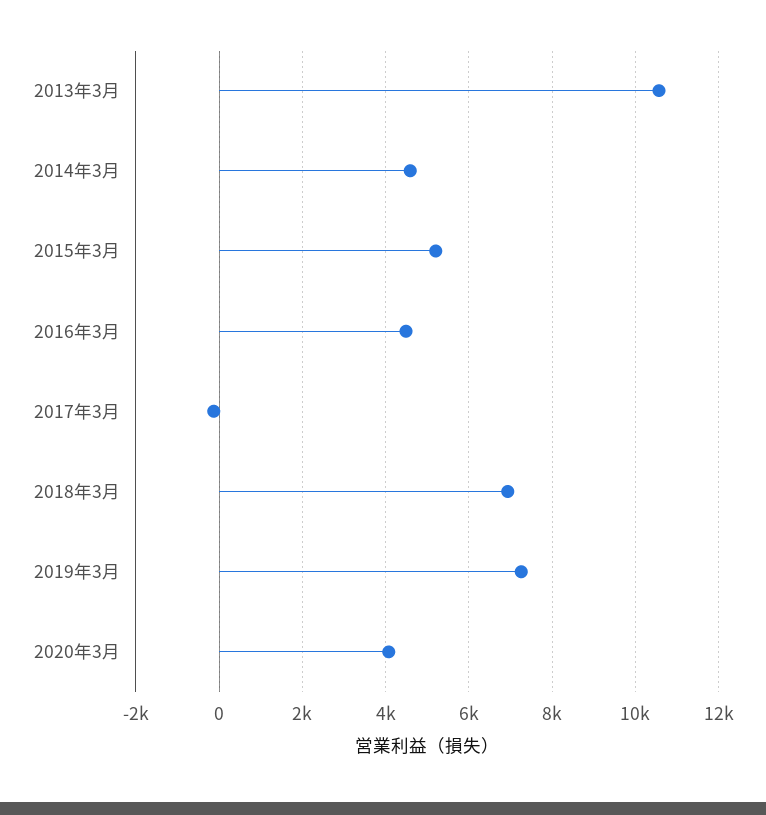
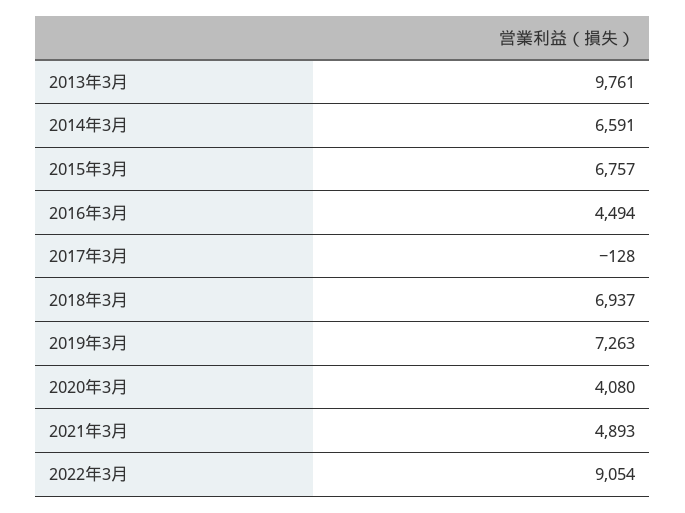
2013年3月: 10600 -> 9761
2014年3月: 4600 -> 6591
2015年3月: 5200 -> 6757
2021年3月: none -> 4893
2022年3月: none -> 9054

